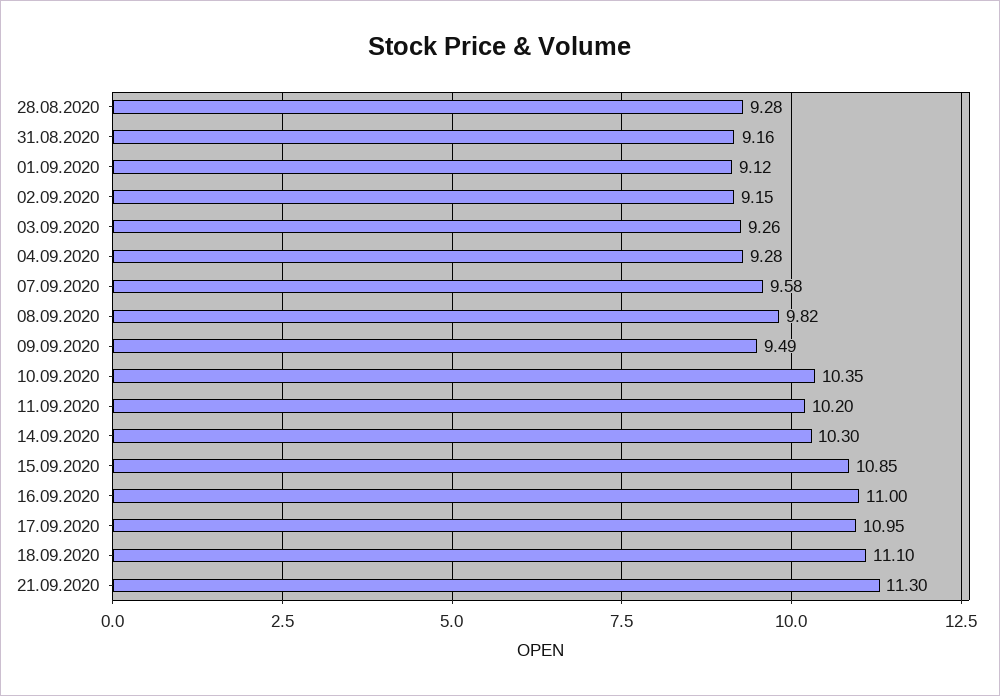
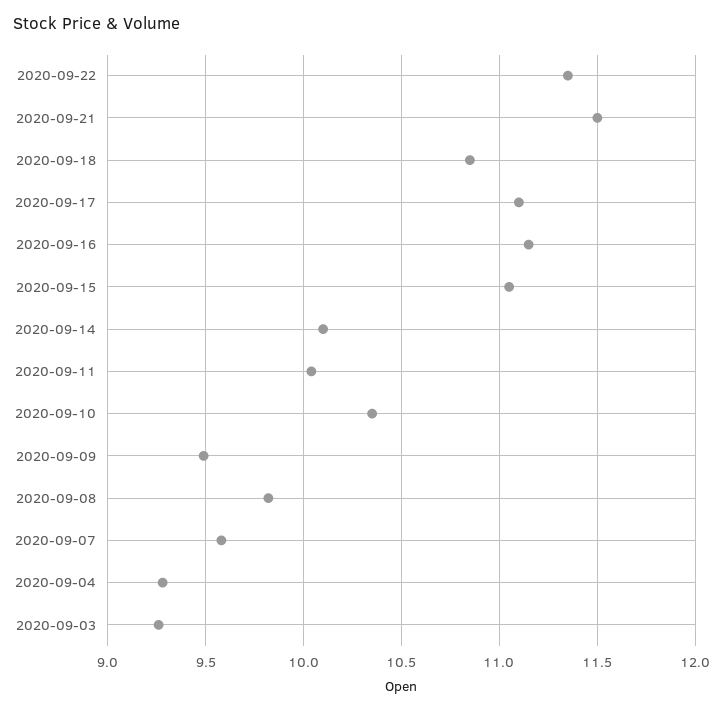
28.08.2020: 9.28 -> none
31.08.2020: 9.16 -> none
01.09.2020: 9.12 -> none
02.09.2020: 9.15 -> none
11.09.2020: 10.2 -> 10.05
14.09.2020: 10.3 -> 10.1
15.09.2020: 10.85 -> 11.05
16.09.2020: 11 -> 11.15
17.09.2020: 10.95 -> 11.1
18.09.2020: 11.1 -> 10.85
21.09.2020: 11.3 -> 11.5
2020-09-22: none -> 11.35

